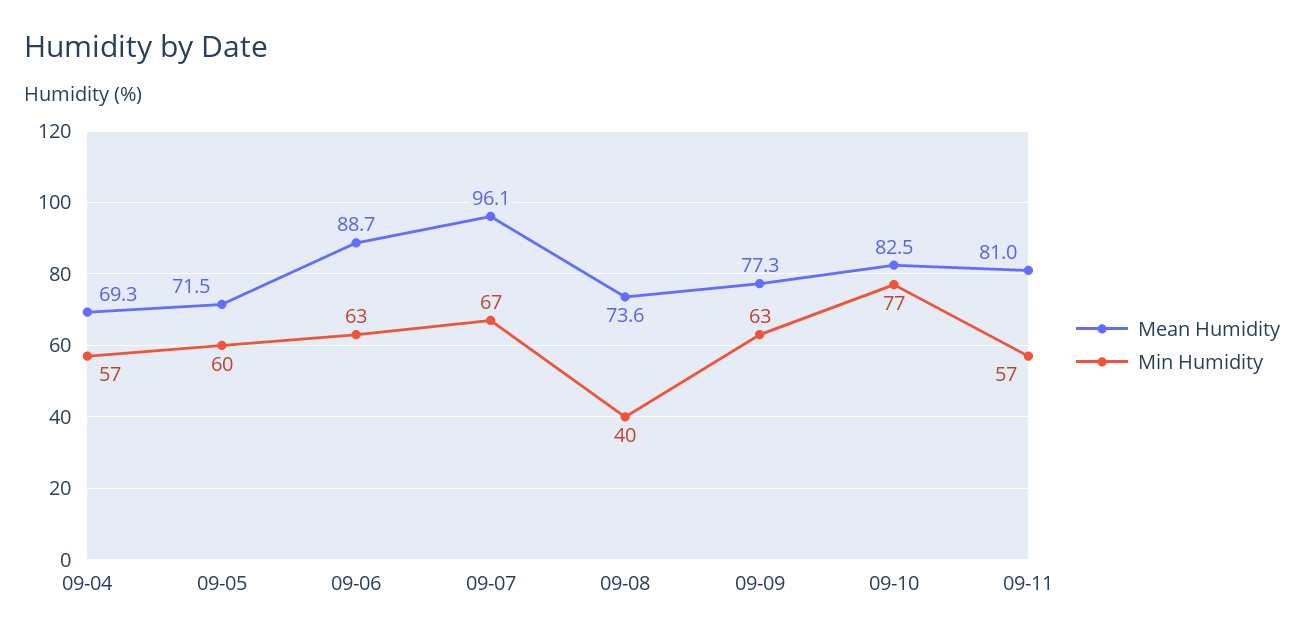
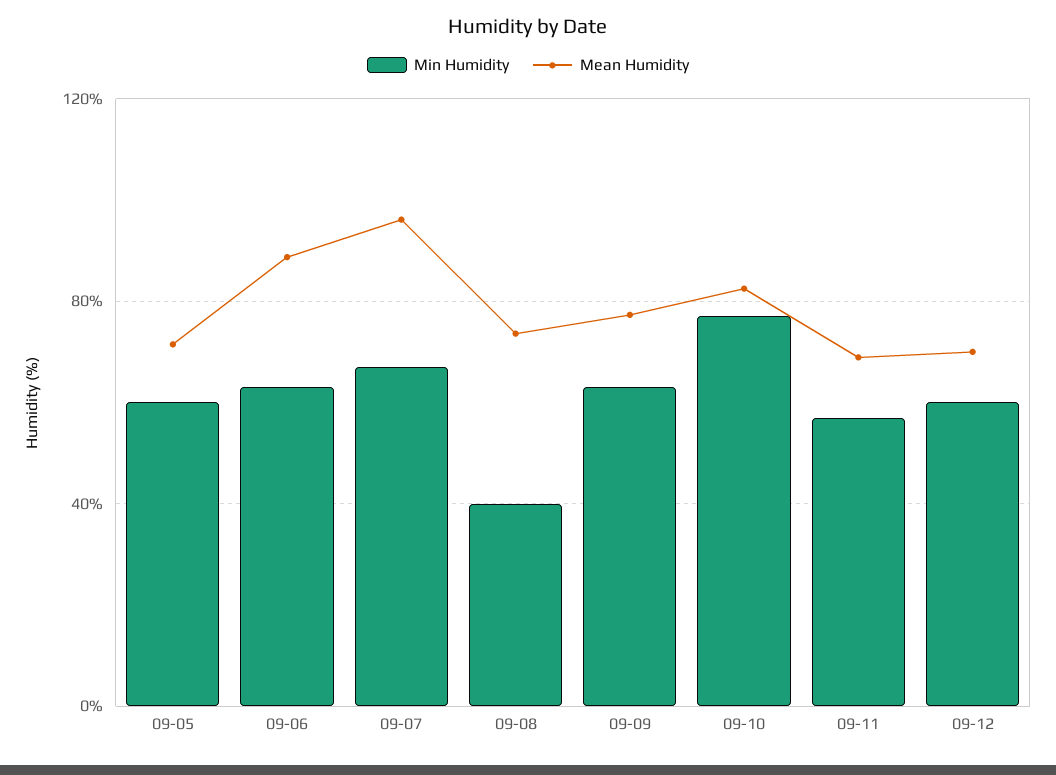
Mean Humidity, 09-04: 69.3 -> none
Min Humidity, 09-04: 57 -> none
Mean Humidity, 09-11: 81 -> 70
Min Humidity, 09-12: none -> 60
Mean Humidity, 09-12: none -> 70

